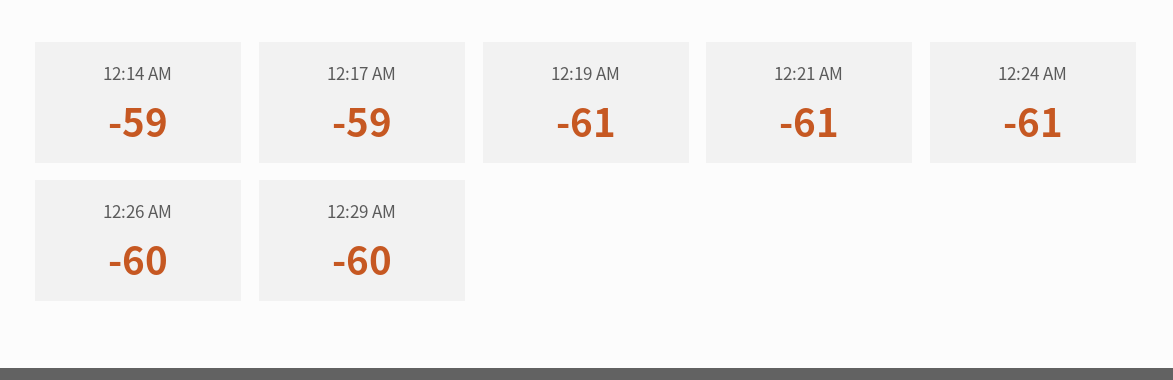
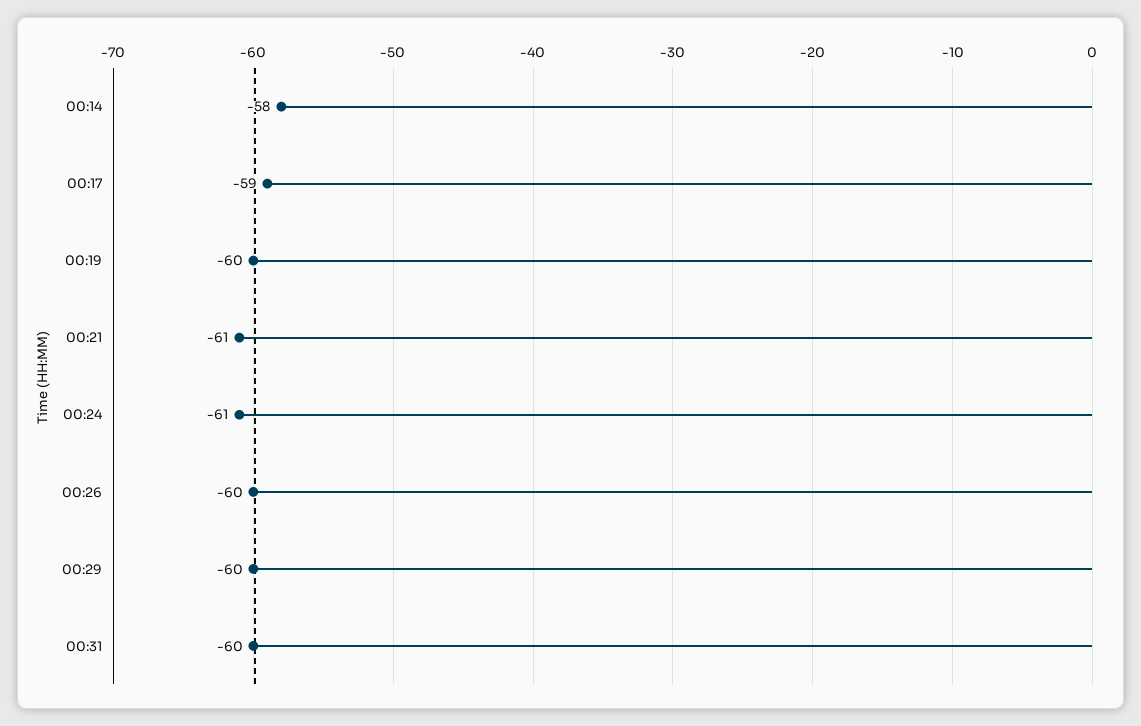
12:14 AM: -59 -> -58
12:19 AM: -61 -> -60
00:31: none -> -60

